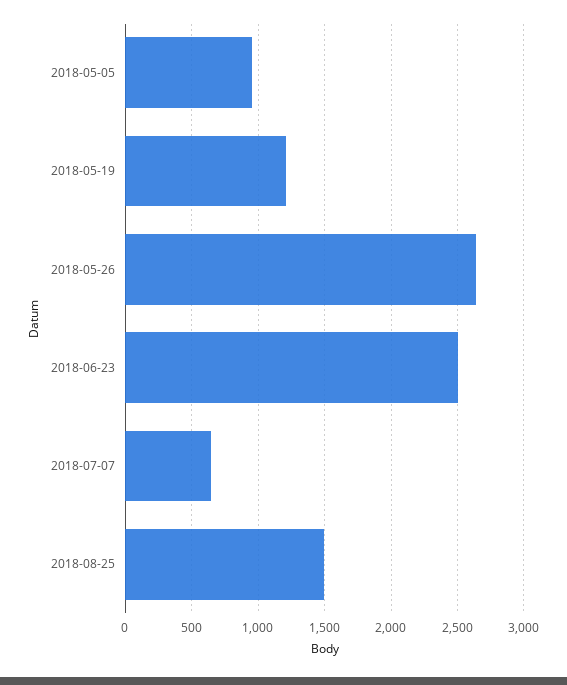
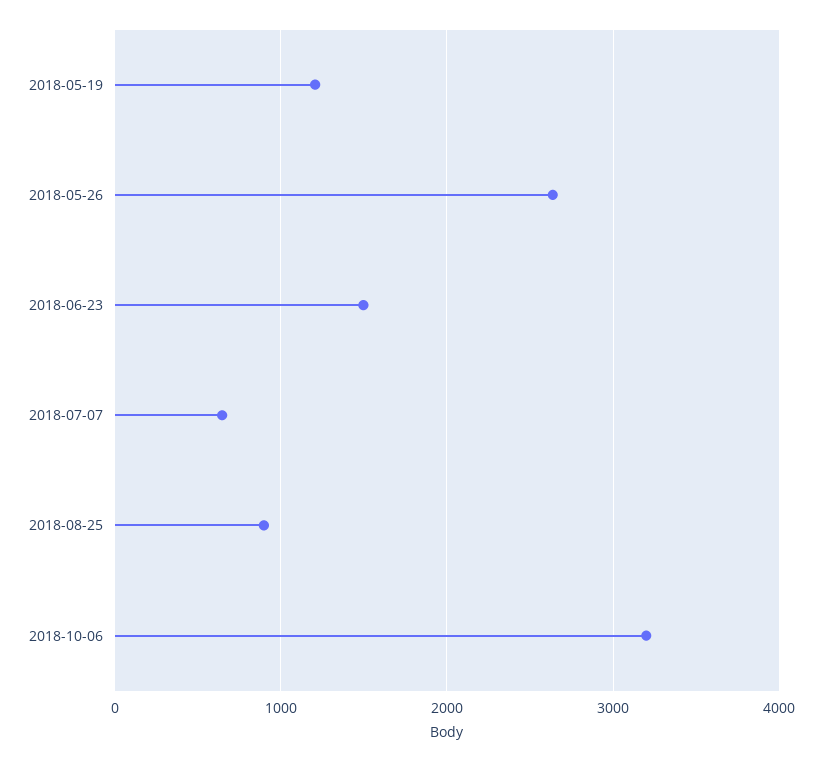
2018-05-05: 950 -> none
2018-06-23: 2500 -> 1500
2018-08-25: 1500 -> 900
2018-10-06: none -> 3200

